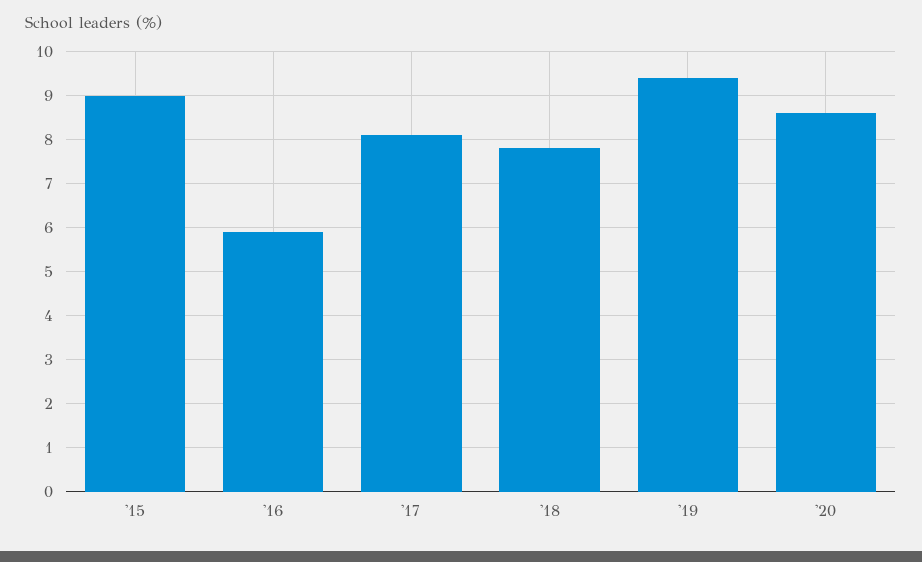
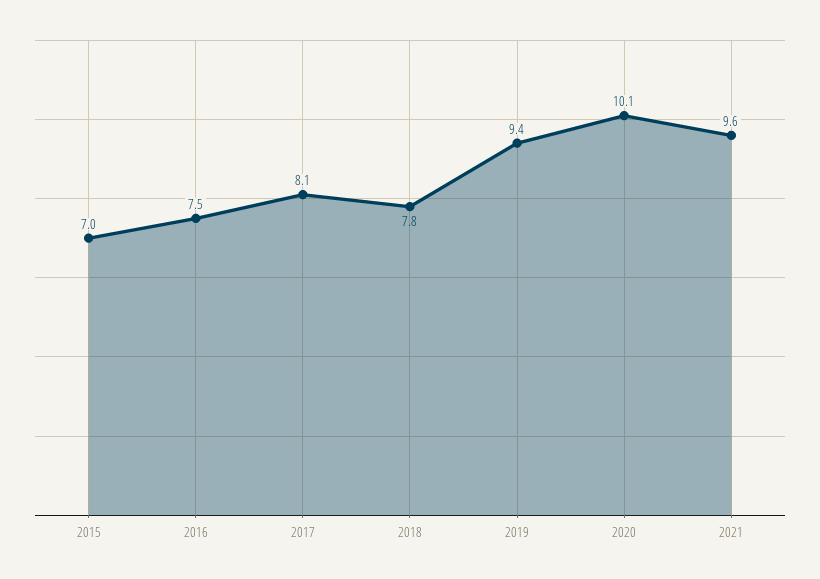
'15: 9 -> 7
'16: 6 -> 7.5
'20: 8.5 -> 10.1
2021: none -> 9.6

